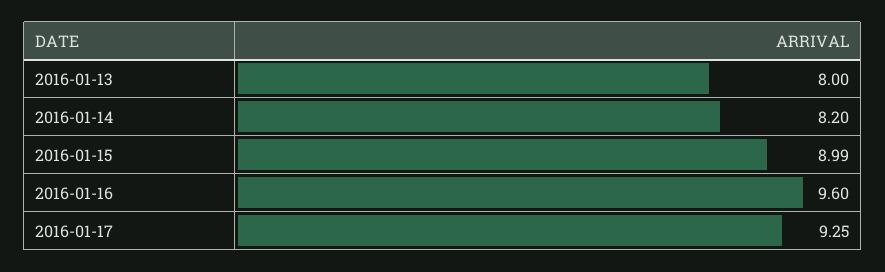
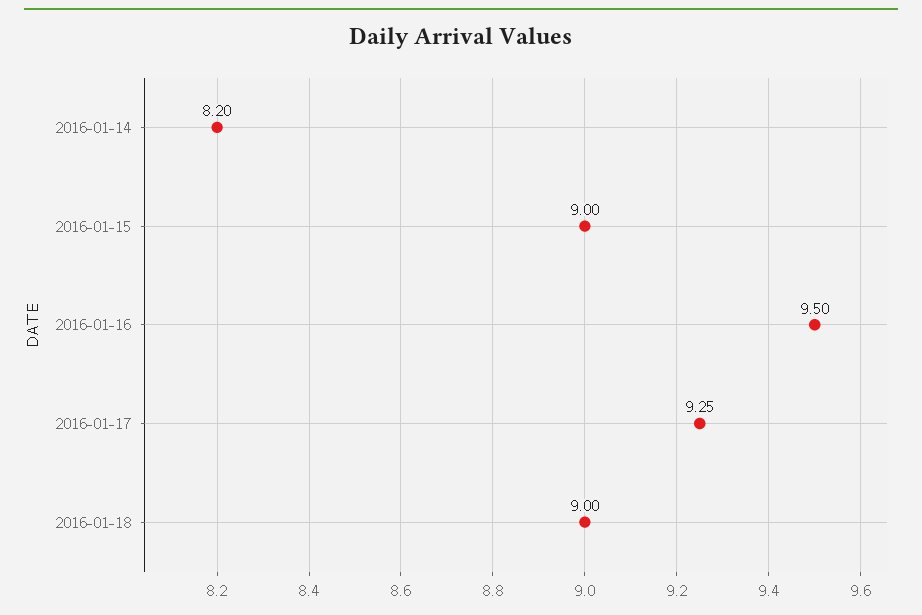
2016-01-13: 8 -> none
2016-01-15: 8.99 -> 9
2016-01-16: 9.6 -> 9.5
2016-01-18: none -> 9

